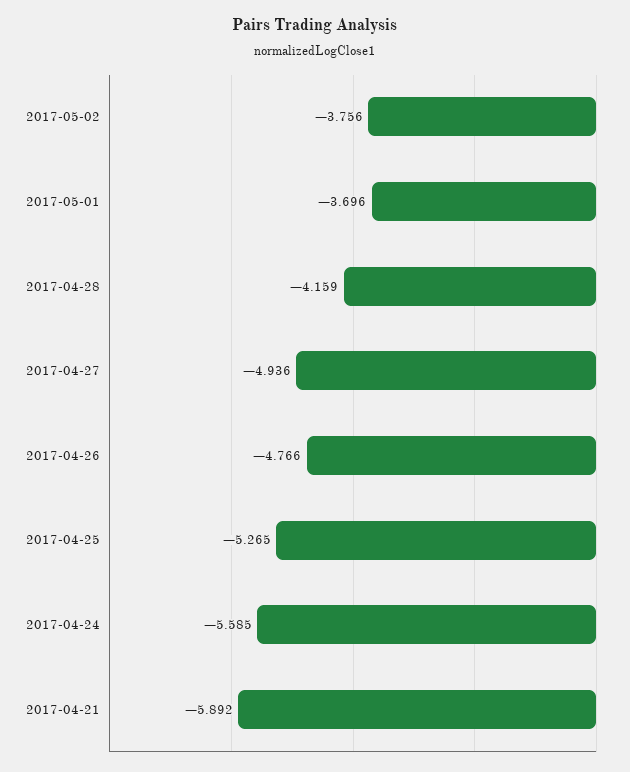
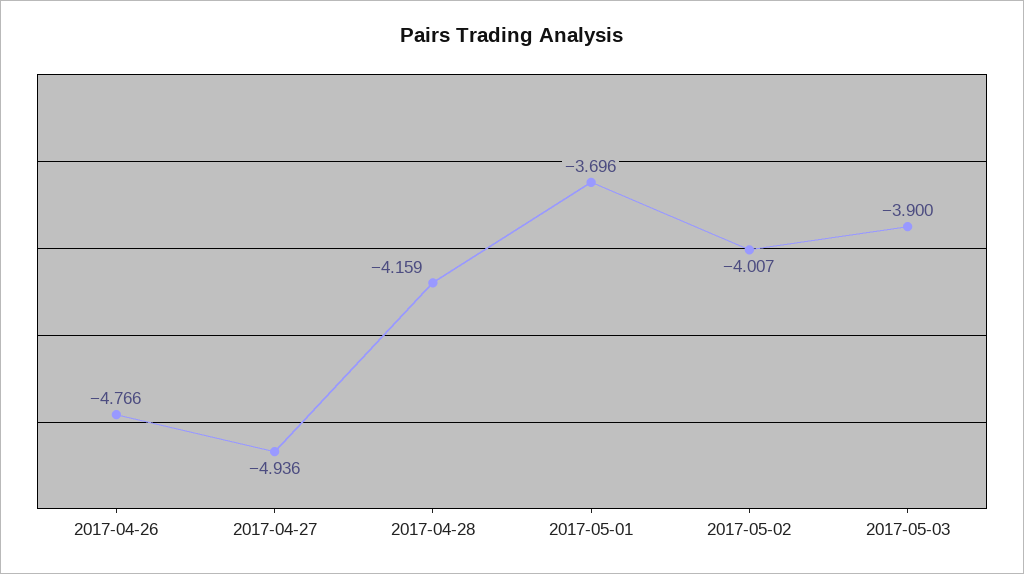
2017-05-02: -3.756 -> -4.007
2017-04-25: -5.265 -> none
2017-04-24: -5.585 -> none
2017-04-21: -5.892 -> none
2017-05-03: none -> -3.9

